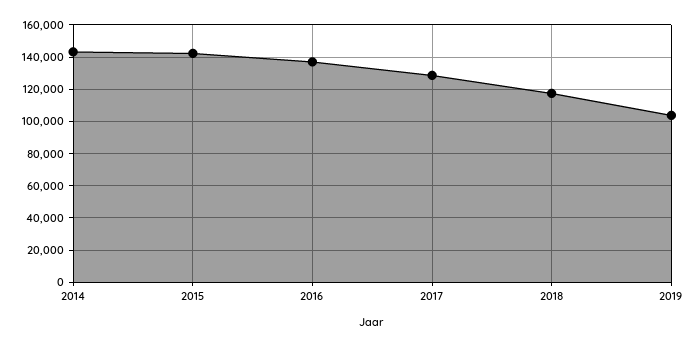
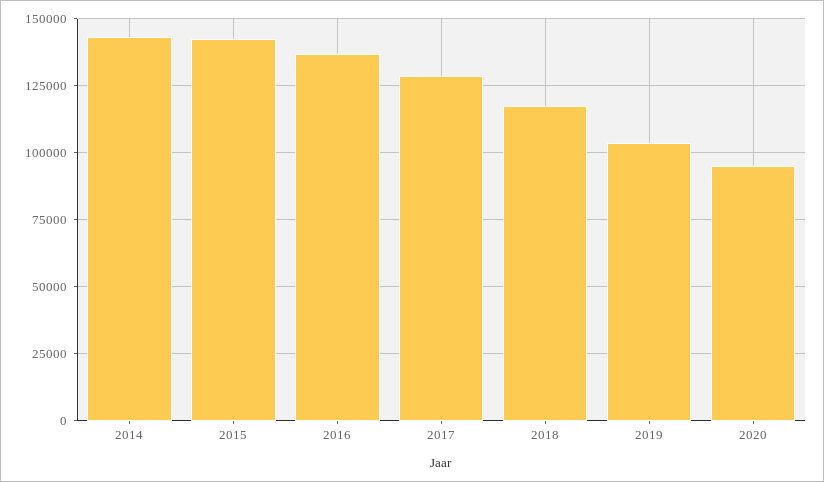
2020: none -> 95000

